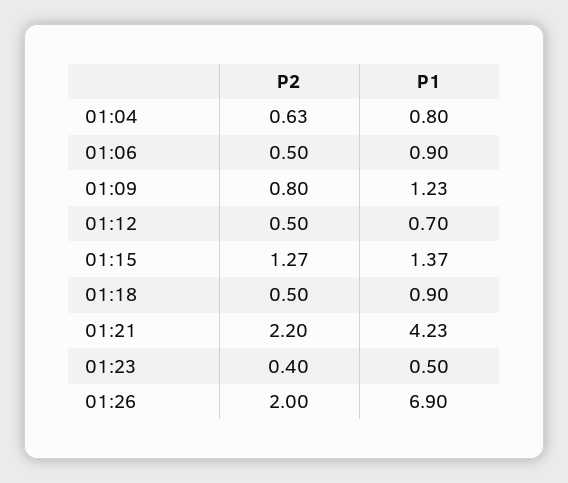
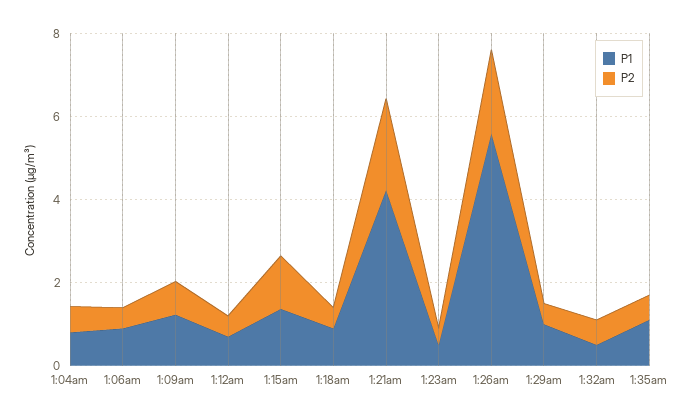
P1, 01:26: 6.9 -> 5.5
P1, 1:29am: none -> 1
P2, 1:29am: none -> 0.5
P1, 1:32am: none -> 0.5
P2, 1:32am: none -> 0.5
P1, 1:35am: none -> 1
P2, 1:35am: none -> 0.5

